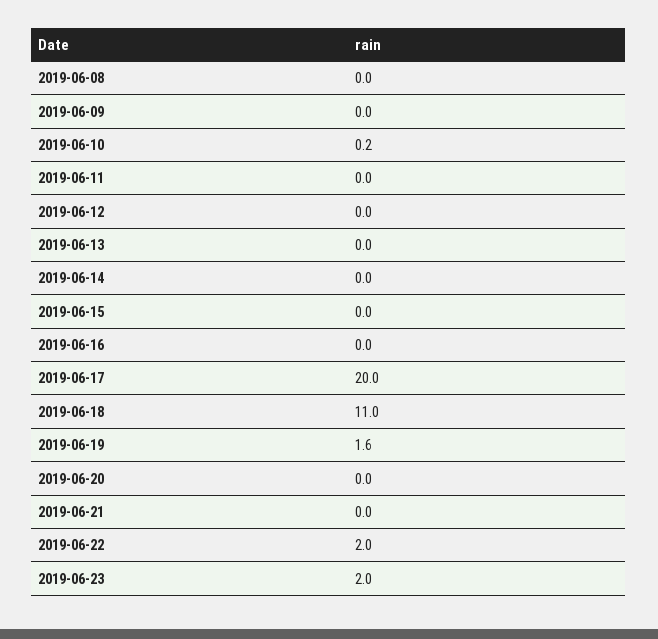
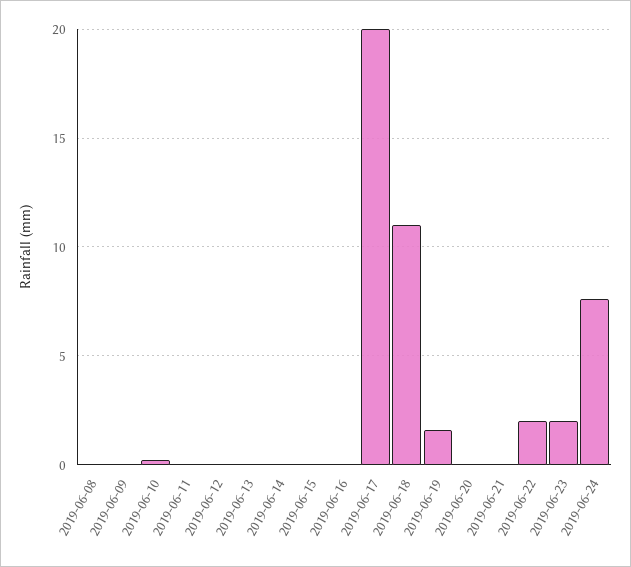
2019-06-24: none -> 7.5

